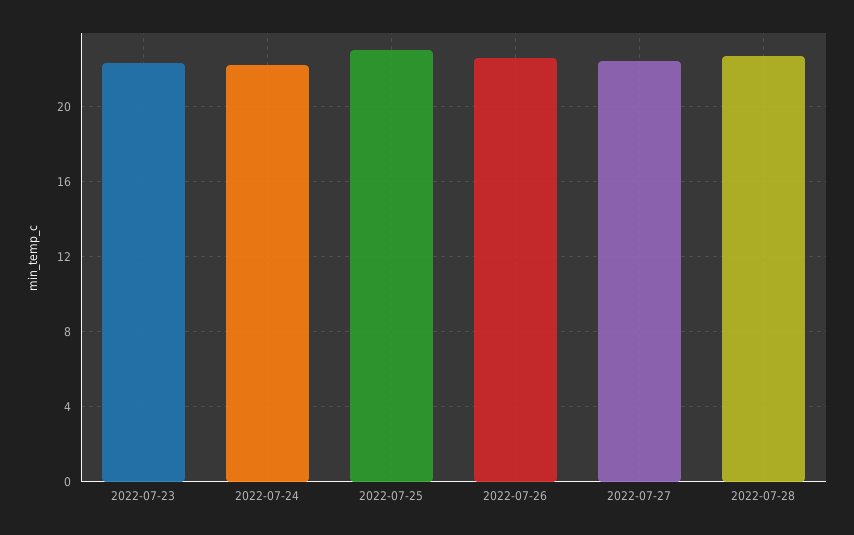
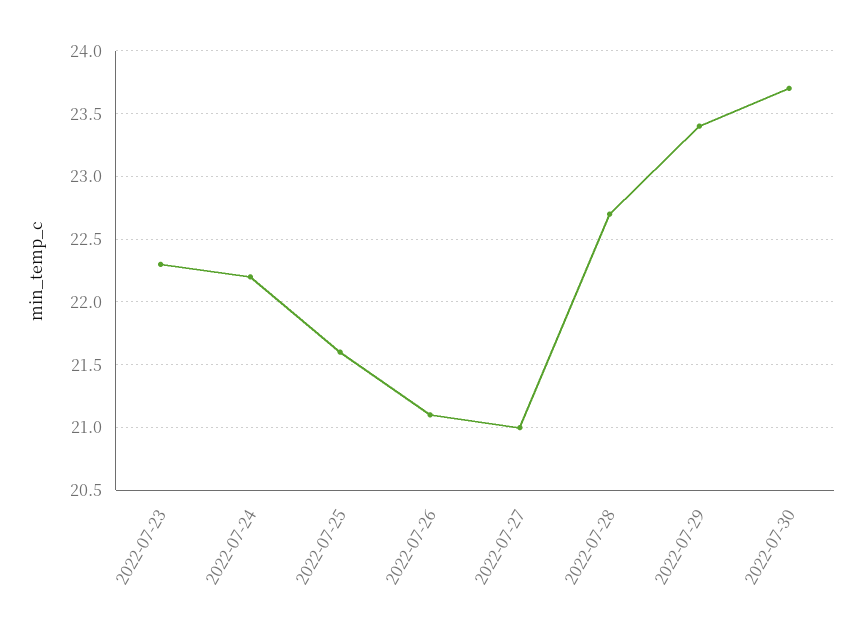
2022-07-25: 23 -> 21.6
2022-07-26: 22.5 -> 21.1
2022-07-27: 22.5 -> 21
2022-07-29: none -> 23.4
2022-07-30: none -> 23.7

